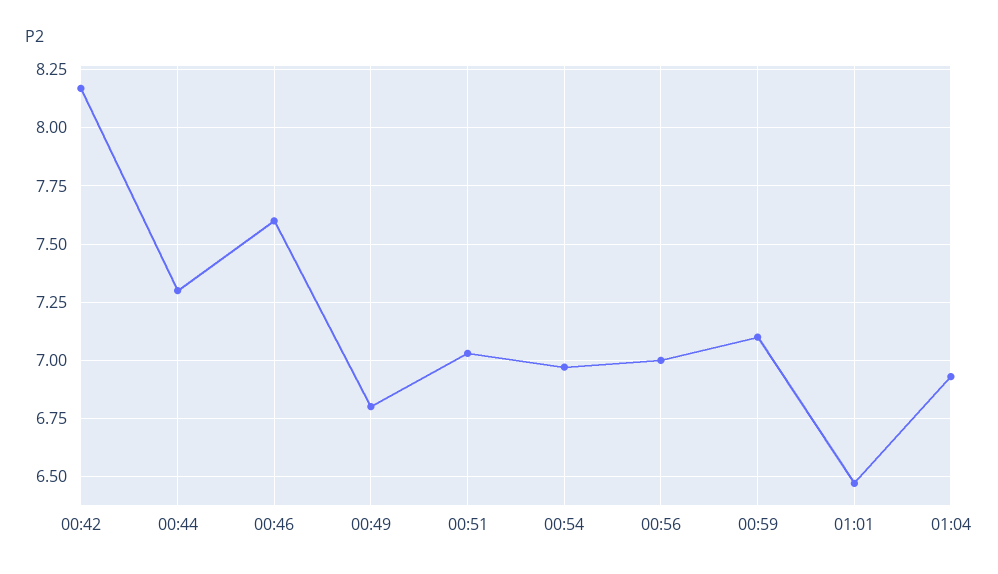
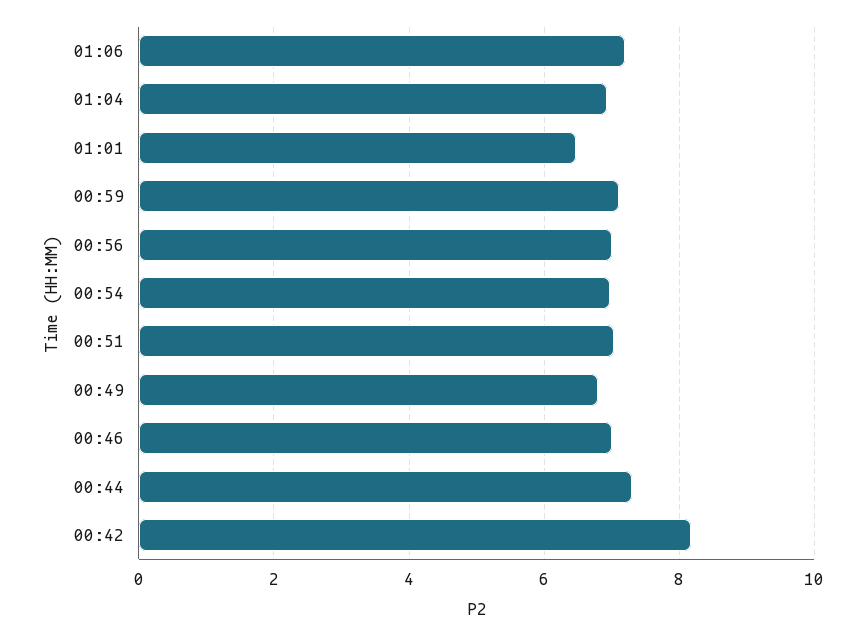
00:46: 7.6 -> 7
01:06: none -> 7.2

